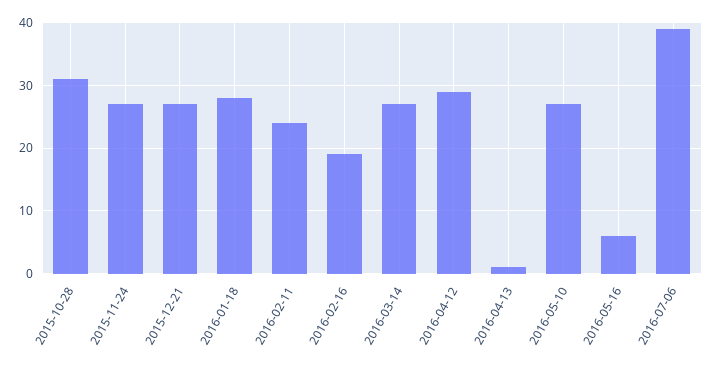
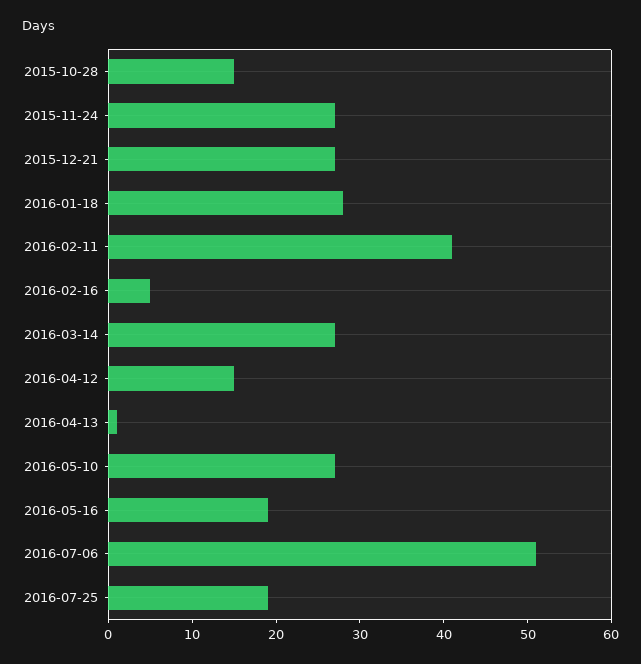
2015-10-28: 31 -> 15
2016-02-11: 24 -> 41
2016-02-16: 19 -> 5
2016-04-12: 29 -> 15
2016-05-16: 6 -> 19
2016-07-06: 39 -> 51
2016-07-25: none -> 19

